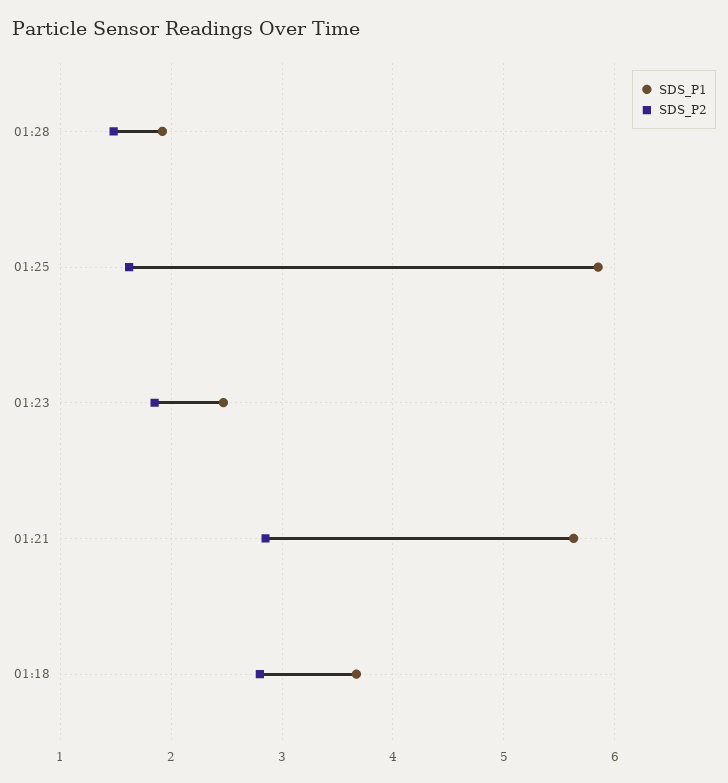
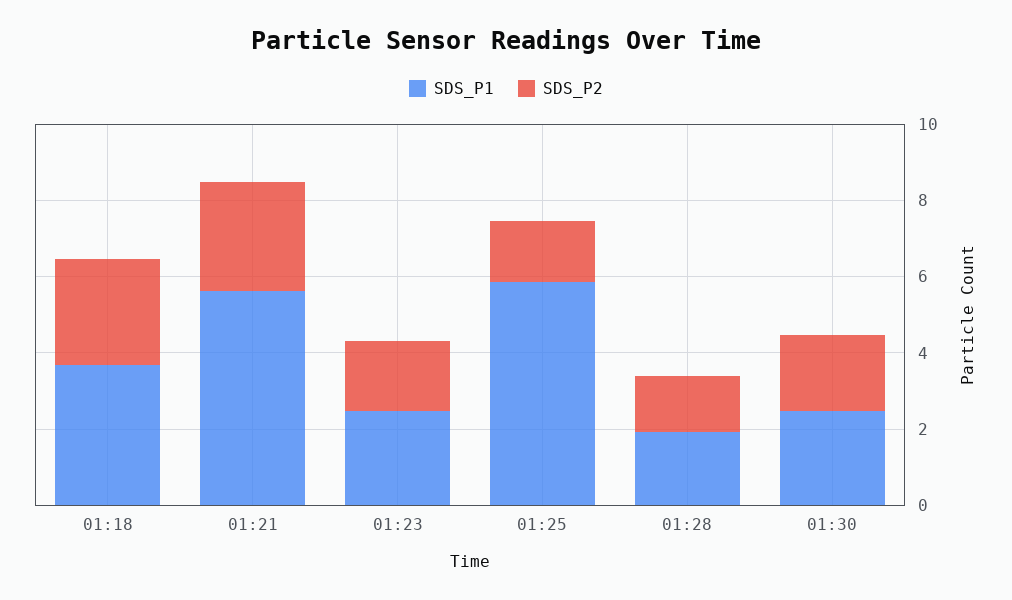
SDS_P1, 01:30: none -> 2.5
SDS_P2, 01:30: none -> 2

